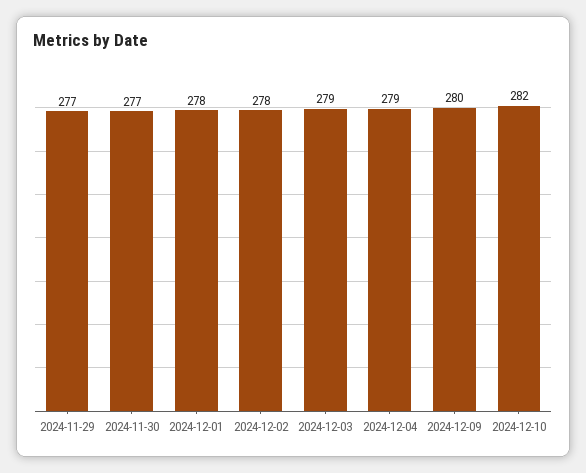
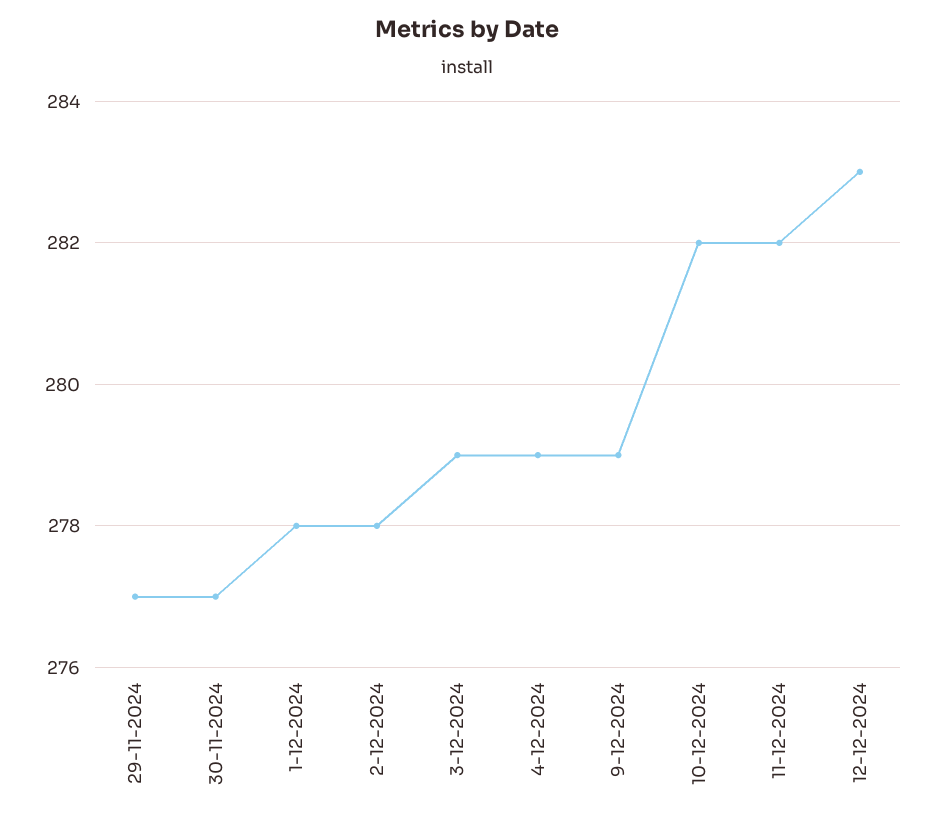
2024-12-09: 280 -> 279
11-12-2024: none -> 282
12-12-2024: none -> 283

